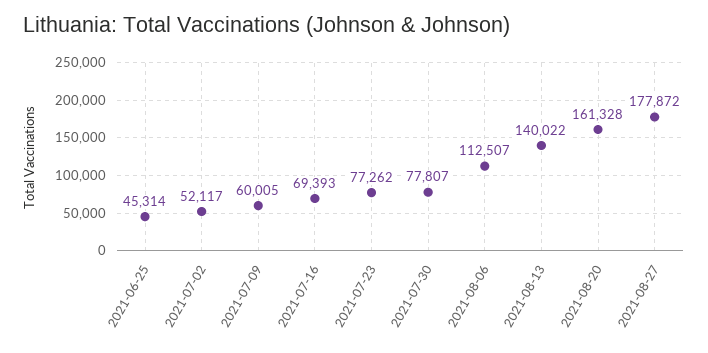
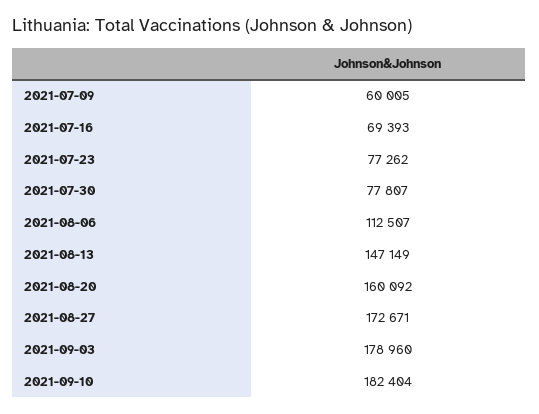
2021-06-25: 45314 -> none
2021-07-02: 52117 -> none
2021-08-13: 140022 -> 147149
2021-08-20: 161328 -> 160092
2021-08-27: 177872 -> 172671
2021-09-03: none -> 178960
2021-09-10: none -> 182404

